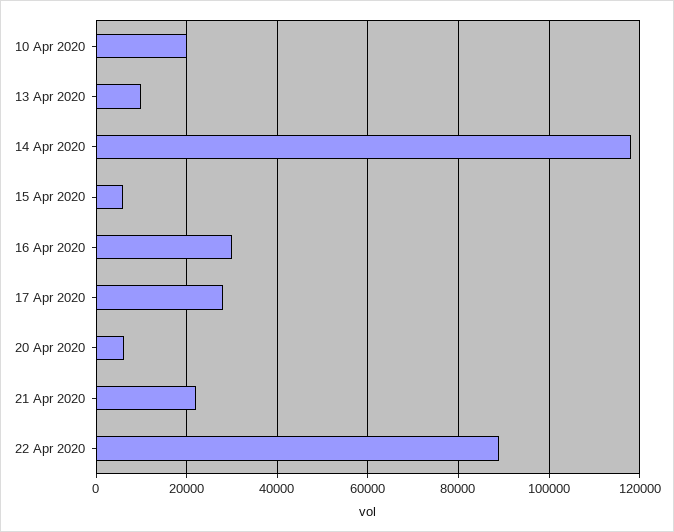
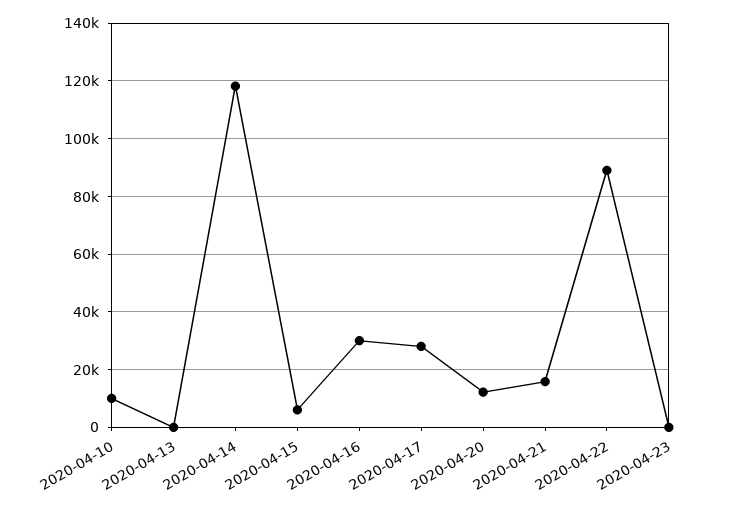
10 Apr 2020: 20000 -> 10000
13 Apr 2020: 10000 -> 0
20 Apr 2020: 6000 -> 12500
21 Apr 2020: 22000 -> 15000
2020-04-23: none -> 0

